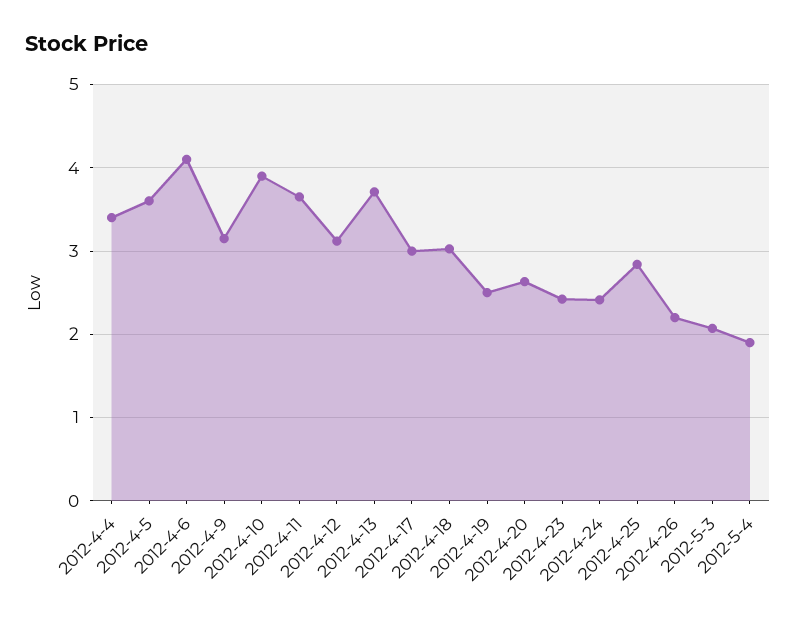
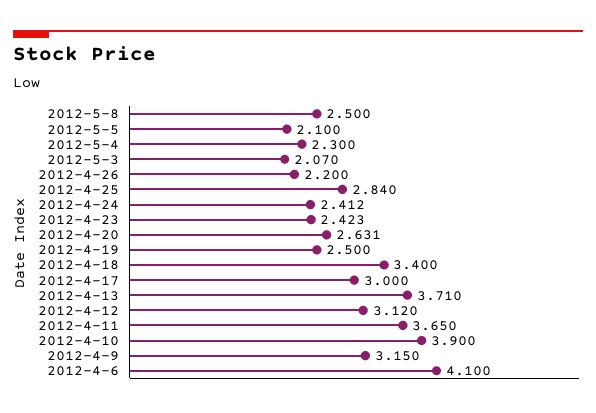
2012-4-4: 3.4 -> none
2012-4-5: 3.6 -> none
2012-4-18: 3 -> 3.4
2012-5-4: 1.9 -> 2.3
2012-5-8: none -> 2.5
2012-5-5: none -> 2.1

